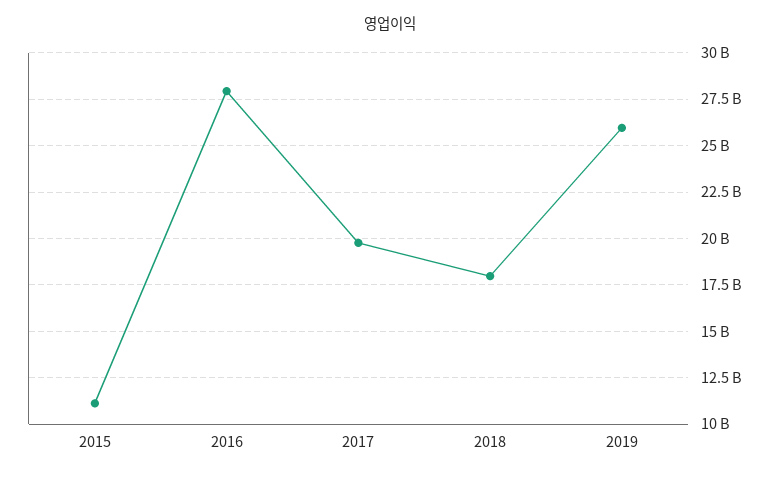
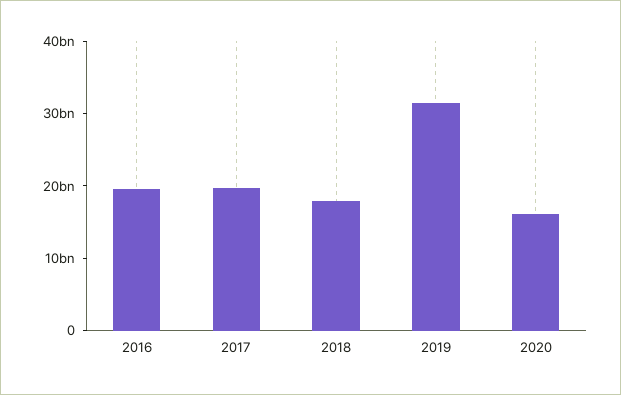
2015: 11000000000 -> none
2016: 28000000000 -> 20000000000
2019: 26000000000 -> 32000000000
2020: none -> 16000000000

